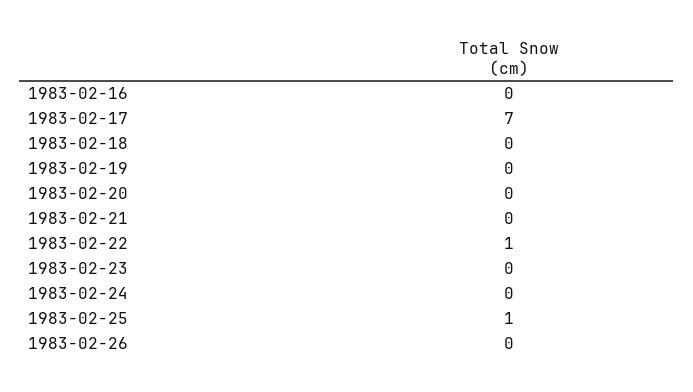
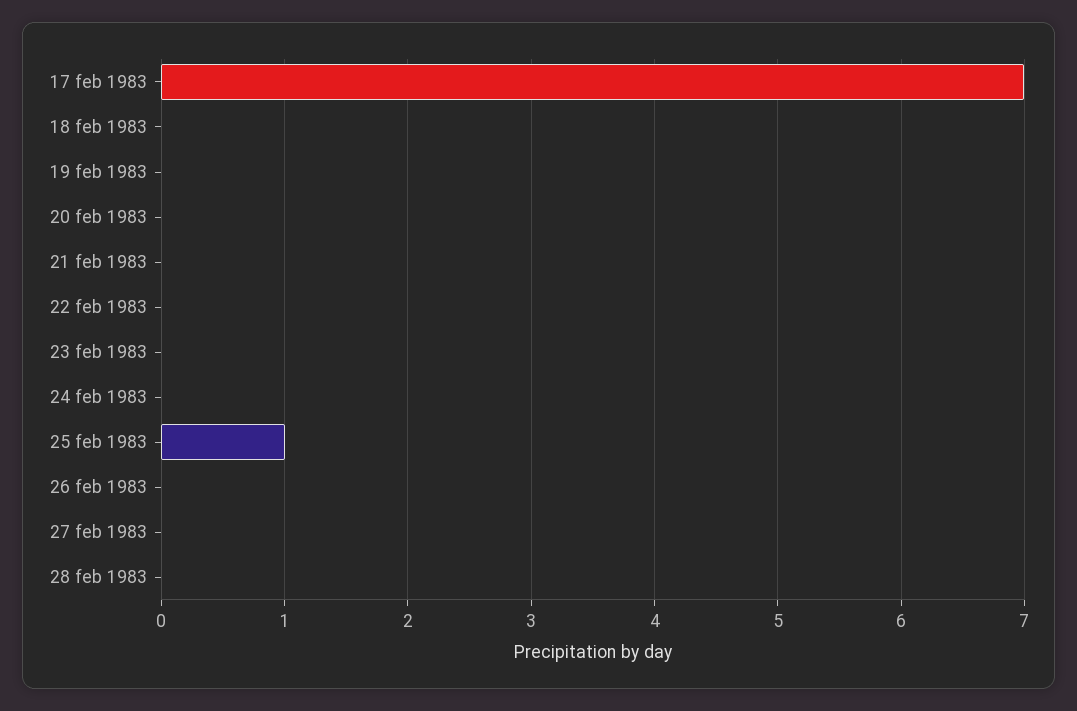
1983-02-16: 0 -> none
1983-02-22: 1 -> 0
27 feb 1983: none -> 0
28 feb 1983: none -> 0

